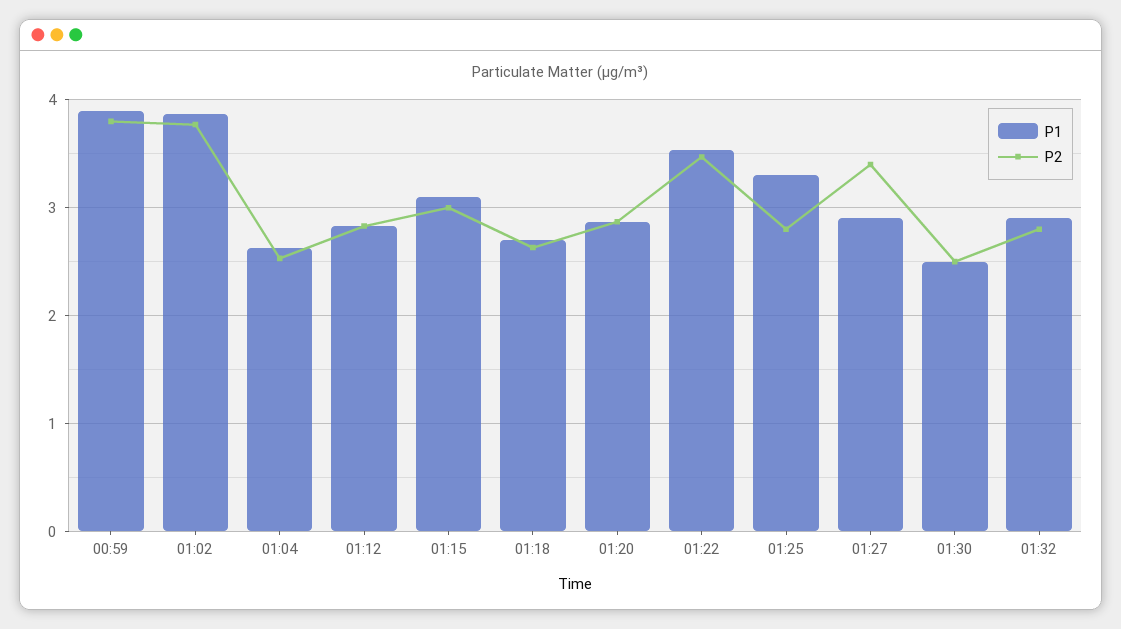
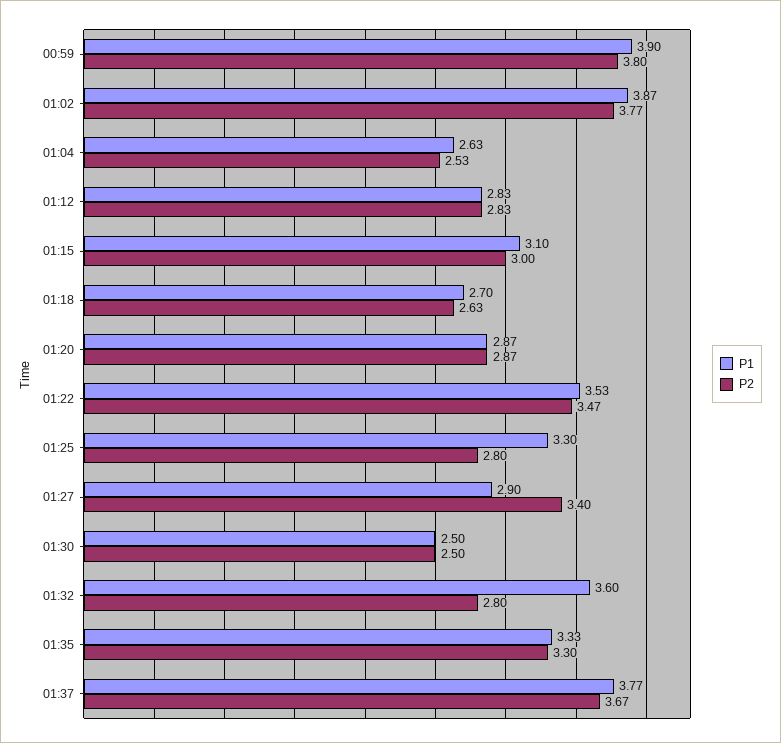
P1, 01:32: 2.9 -> 3.6
P1, 01:35: none -> 3.33
P2, 01:35: none -> 3.3
P1, 01:37: none -> 3.77
P2, 01:37: none -> 3.67

